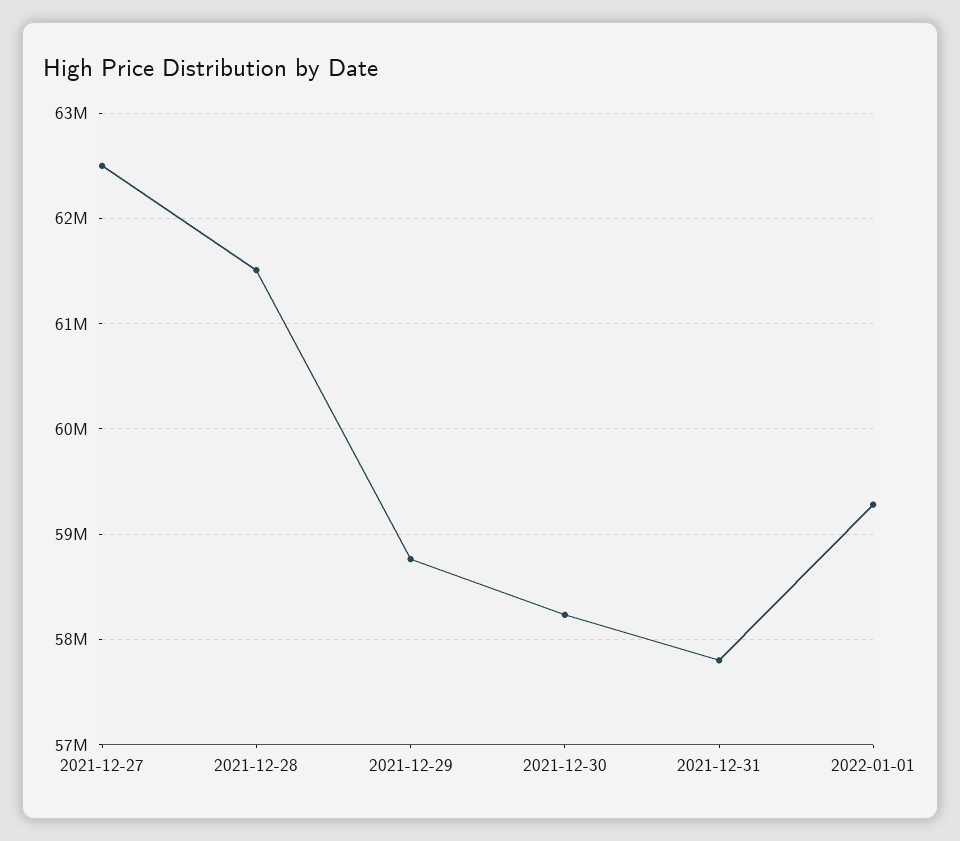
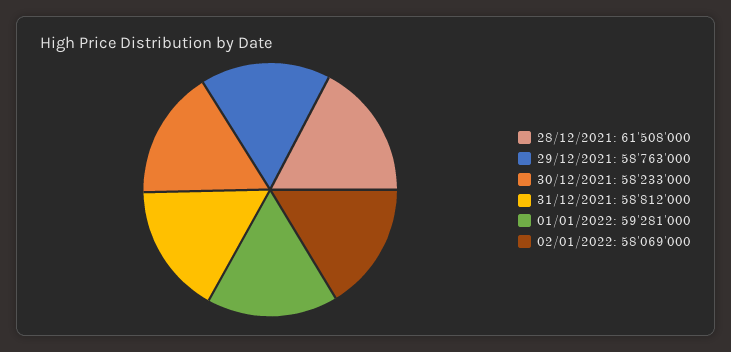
2021-12-27: 62500000 -> none
2021-12-31: 57800000 -> 58812000
02/01/2022: none -> 58069000

